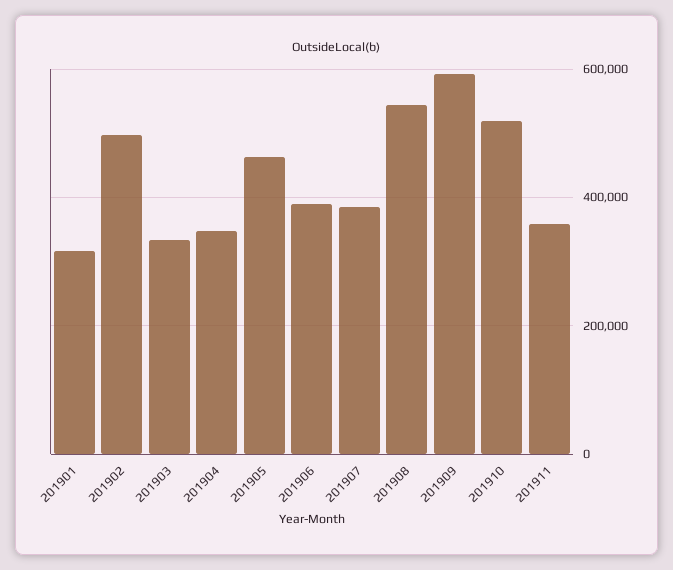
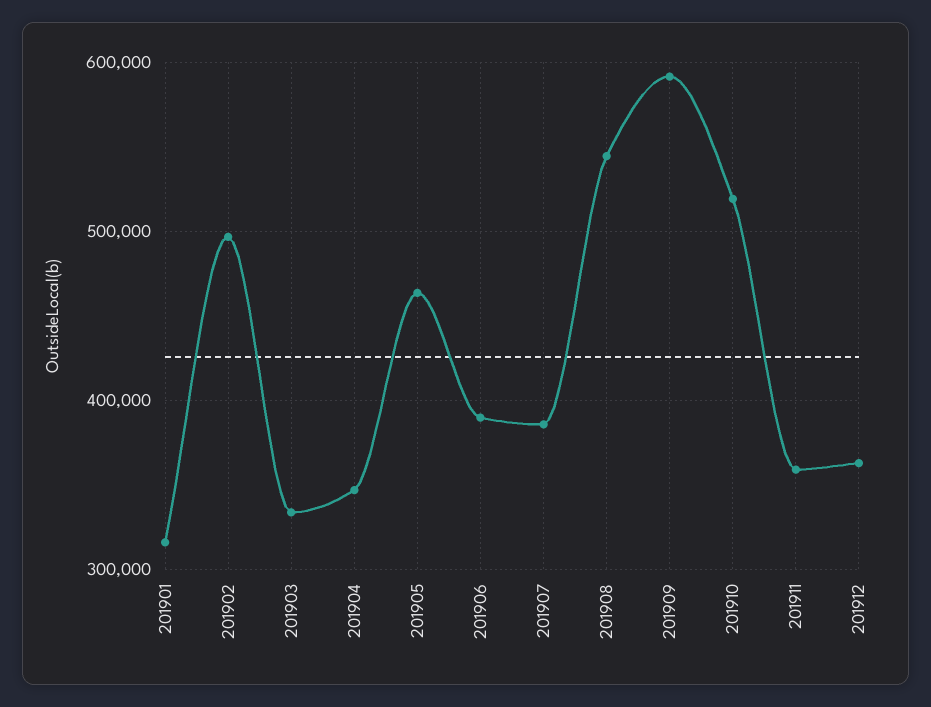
201912: none -> 360000

